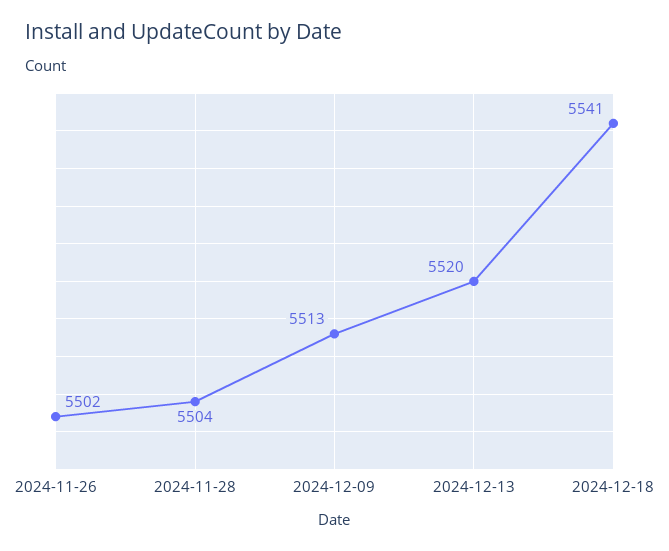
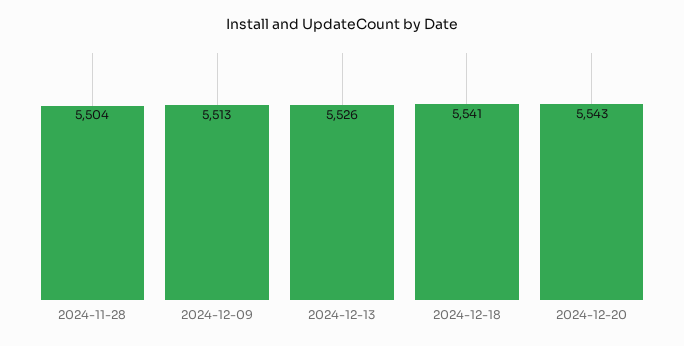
2024-11-26: 5502 -> none
2024-12-13: 5520 -> 5526
2024-12-20: none -> 5543

